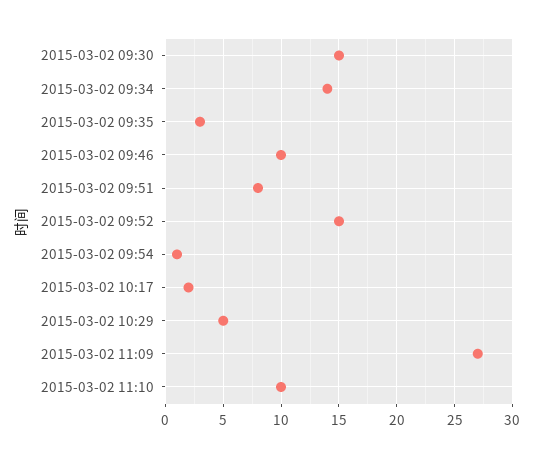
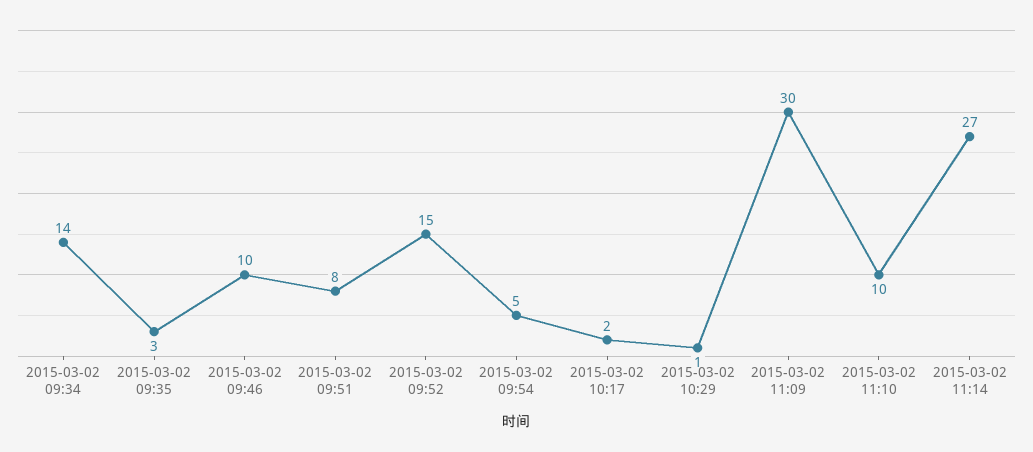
2015-03-02 09:30: 15 -> none
2015-03-02 09:54: 1 -> 5
2015-03-02 10:29: 5 -> 1
2015-03-02 11:09: 27 -> 30
2015-03-02 11:14: none -> 27

